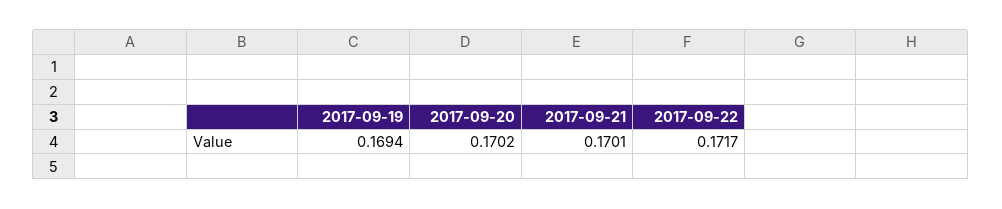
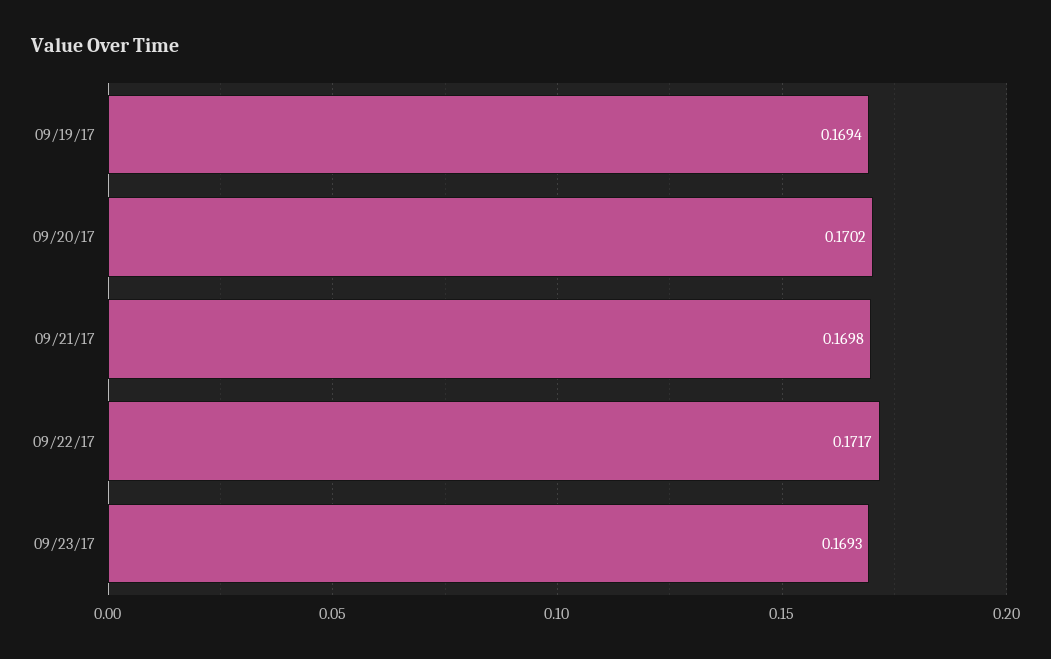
2017-09-21: 0.1701 -> 0.1698
09/23/17: none -> 0.1693

